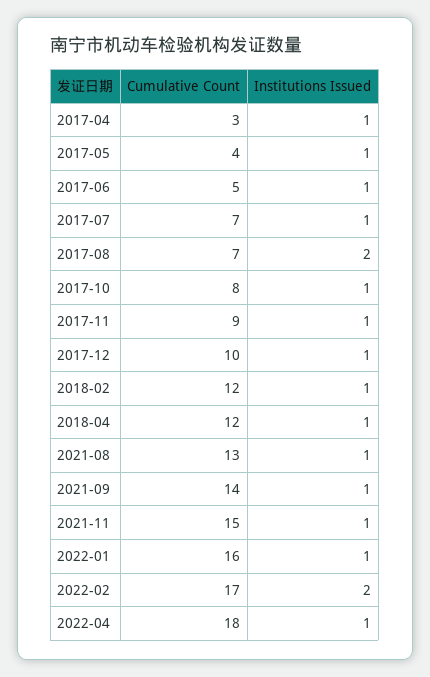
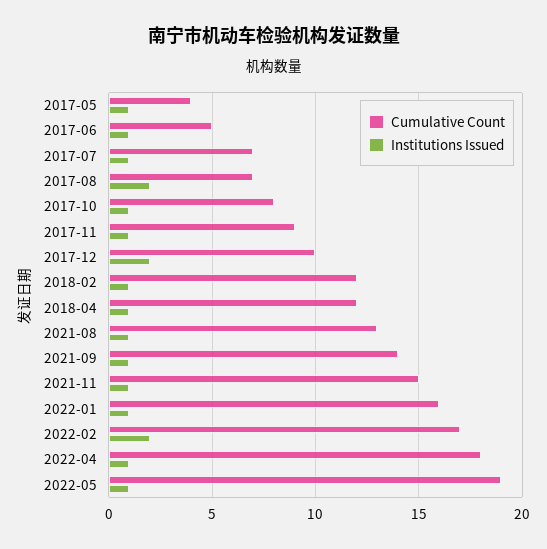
Cumulative Count, 2017-04: 3 -> none
Institutions Issued, 2017-04: 1 -> none
Institutions Issued, 2017-12: 1 -> 2
Cumulative Count, 2022-05: none -> 19
Institutions Issued, 2022-05: none -> 1

